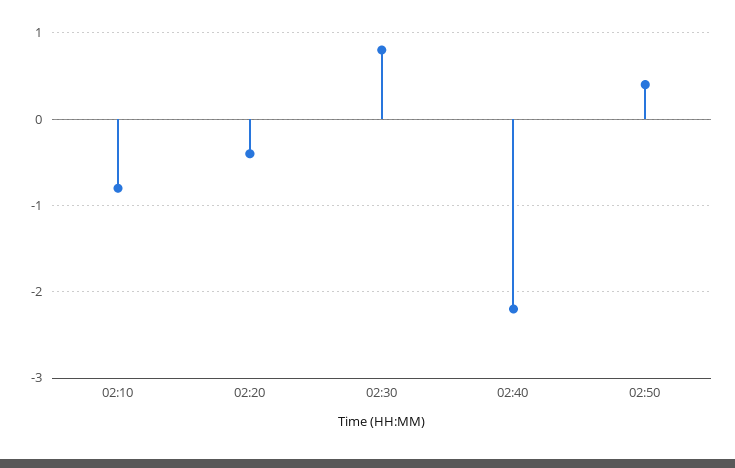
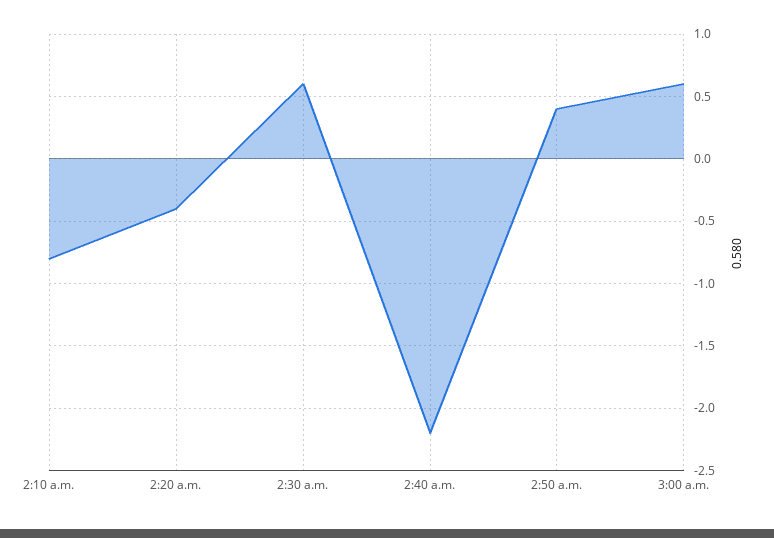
02:30: 0.8 -> 0.6
3:00 a.m.: none -> 0.6

